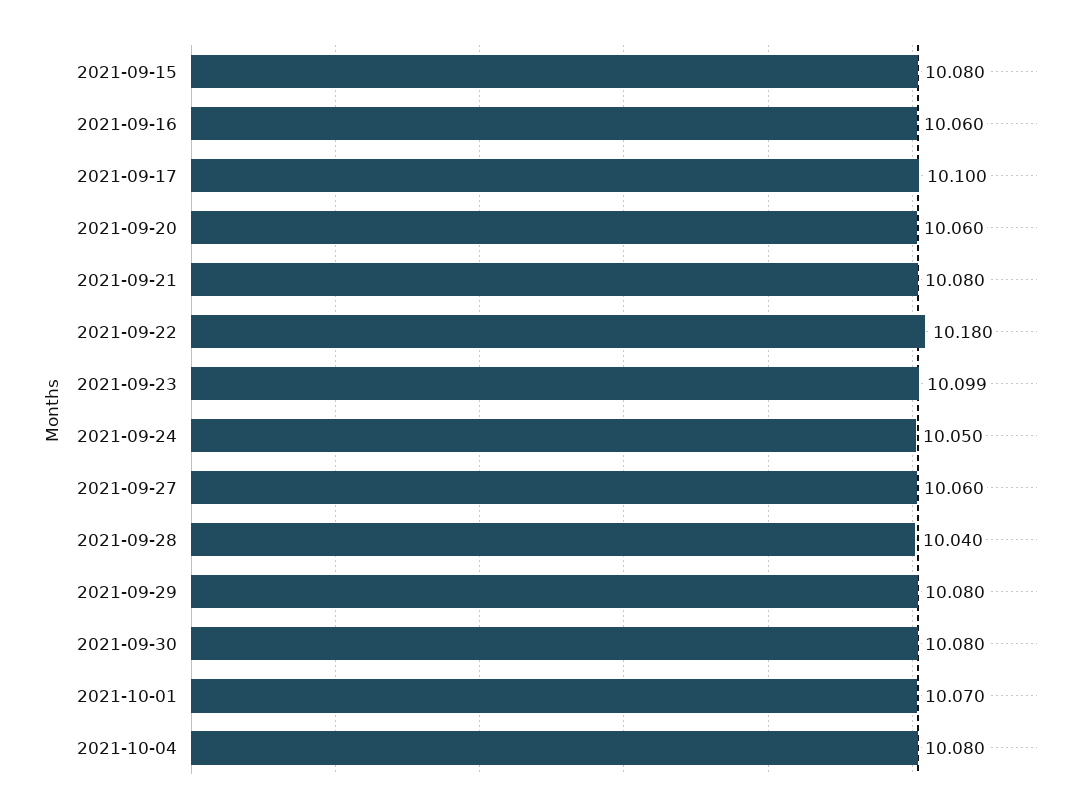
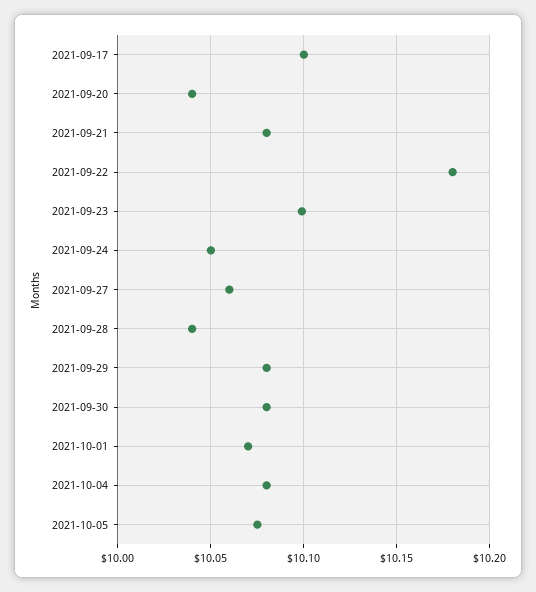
2021-09-15: 10.08 -> none
2021-09-16: 10.06 -> none
2021-09-20: 10.06 -> 10.04
2021-10-05: none -> 10.075

